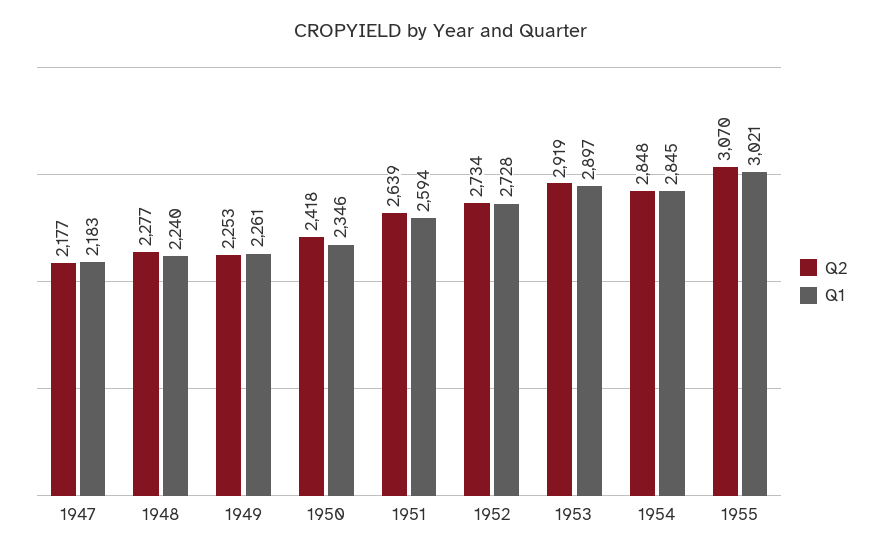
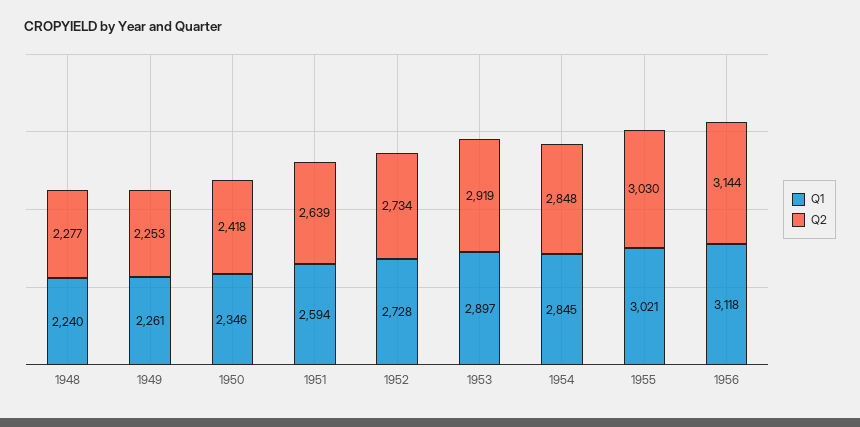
Q2, 1947: 2177 -> none
Q1, 1947: 2183 -> none
Q2, 1955: 3070 -> 3030
Q1, 1956: none -> 3118
Q2, 1956: none -> 3144

